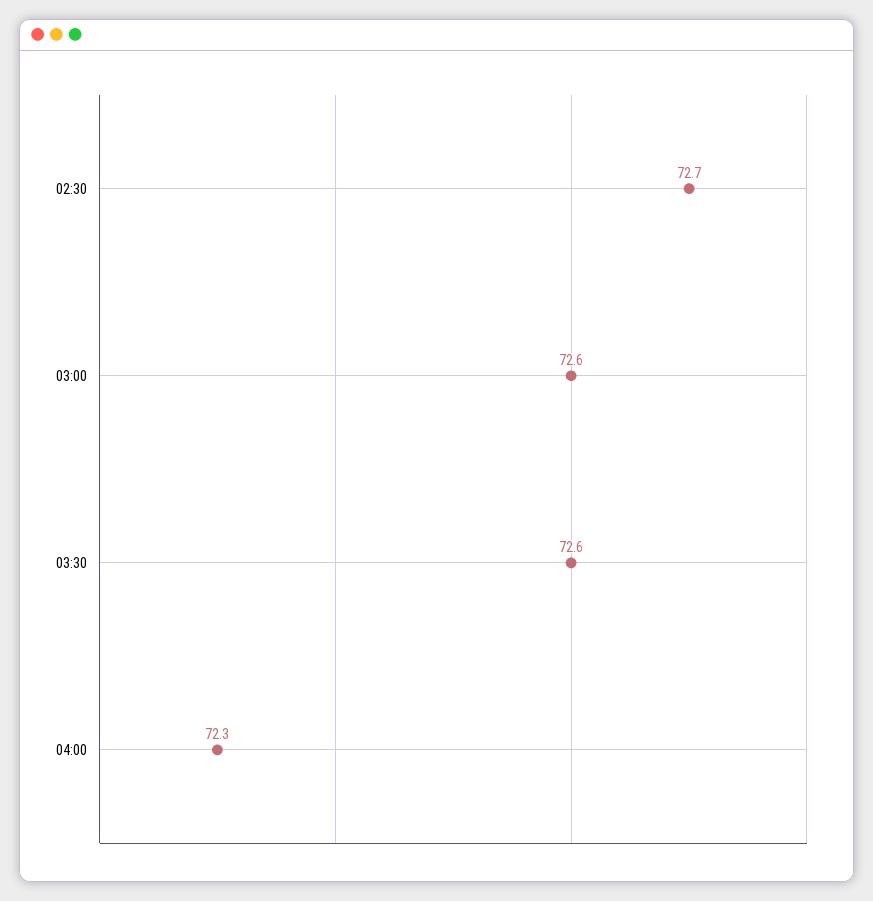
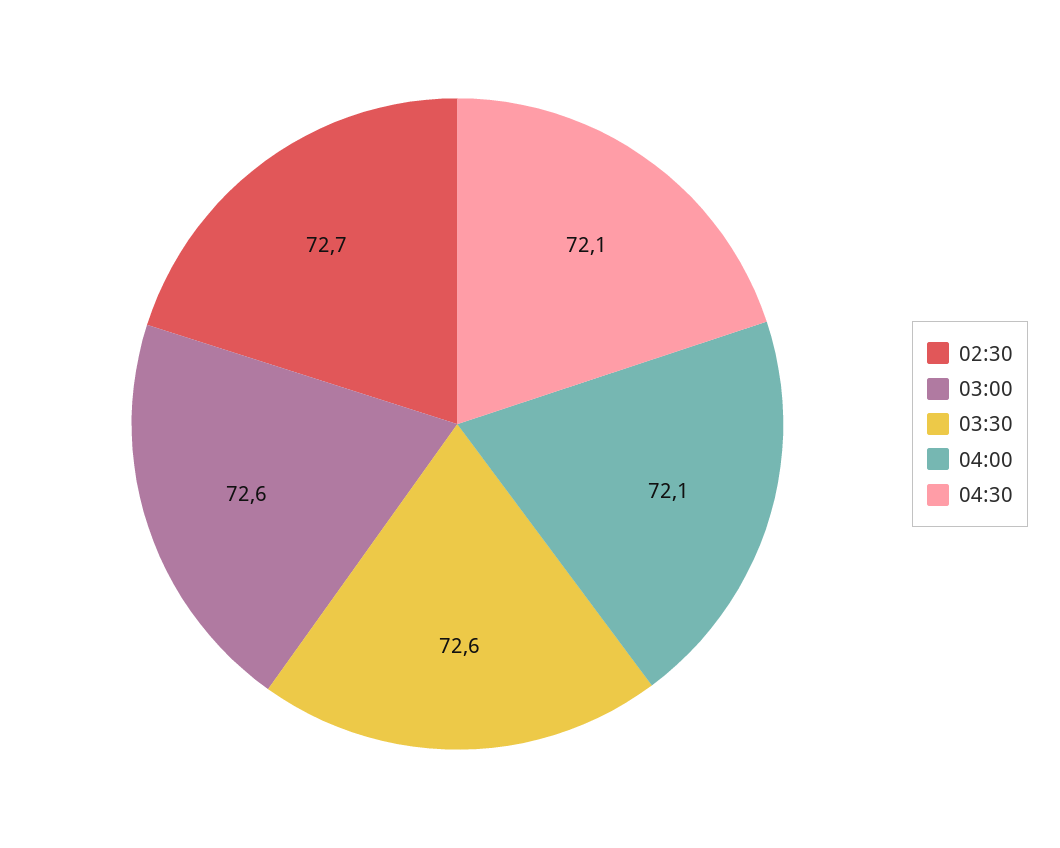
04:00: 72.3 -> 72.1
04:30: none -> 72.1

